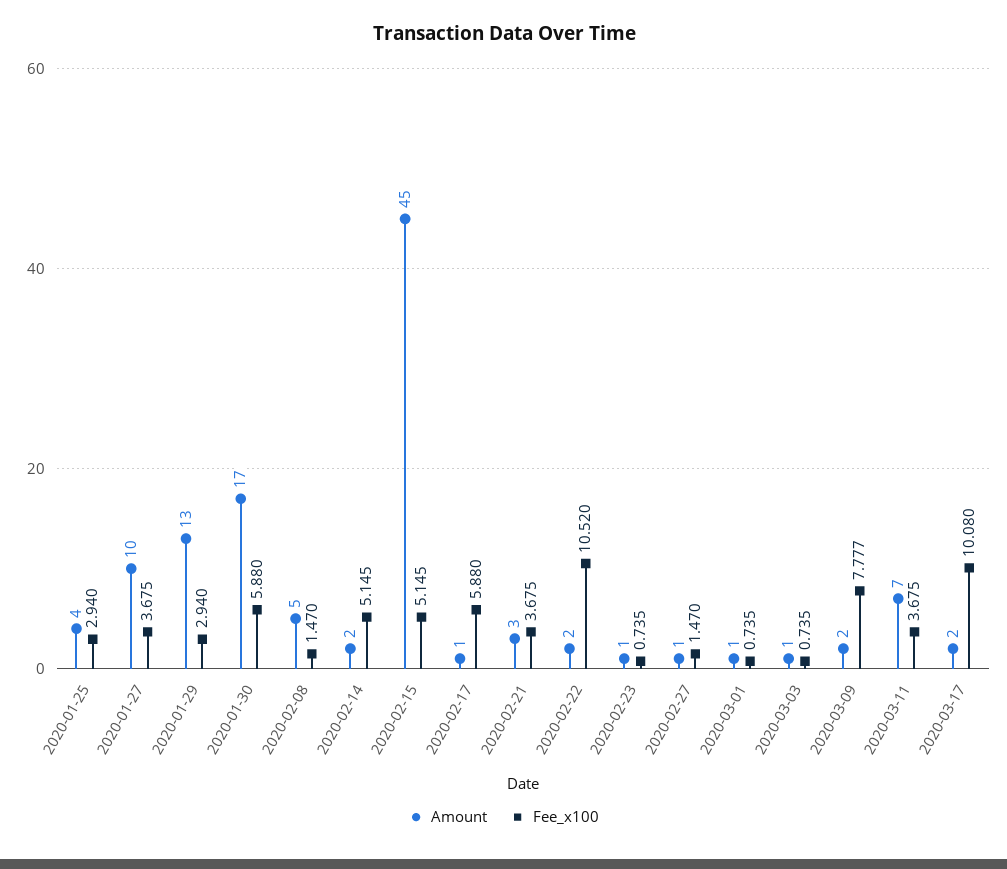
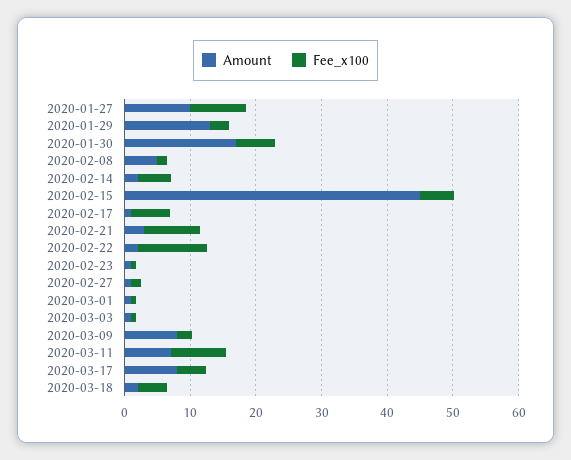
Amount, 2020-01-25: 4 -> none
Fee_x100, 2020-01-25: 2.94 -> none
Fee_x100, 2020-01-27: 3.675 -> 8
Fee_x100, 2020-02-21: 3.675 -> 8
Amount, 2020-03-09: 2 -> 8
Fee_x100, 2020-03-09: 7.777 -> 2
Fee_x100, 2020-03-11: 3.675 -> 8
Amount, 2020-03-17: 2 -> 8
Fee_x100, 2020-03-17: 10.08 -> 4
Amount, 2020-03-18: none -> 2
Fee_x100, 2020-03-18: none -> 4

